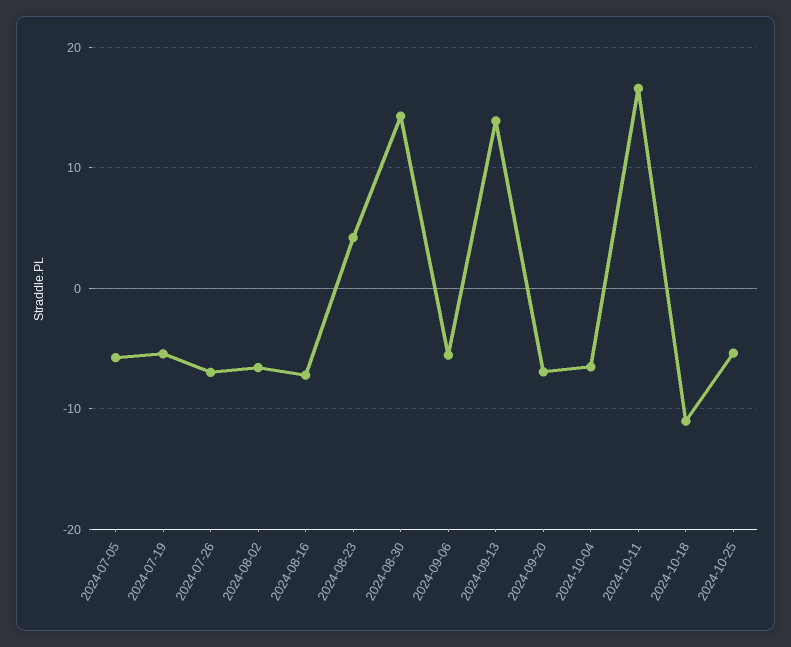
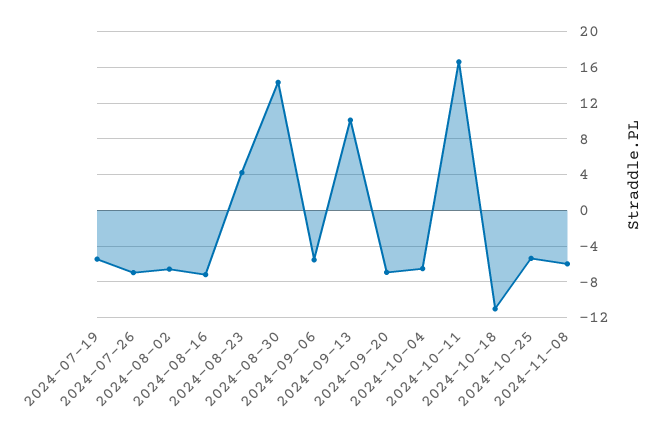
2024-07-05: -6 -> none
2024-09-13: 14 -> 10
2024-11-08: none -> -6

